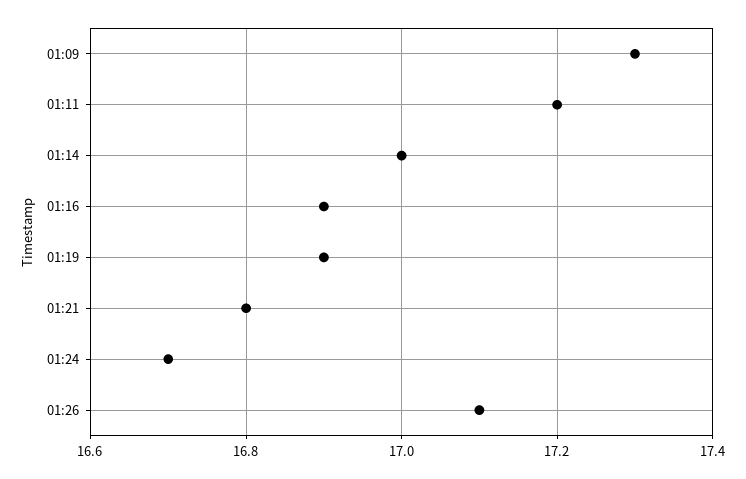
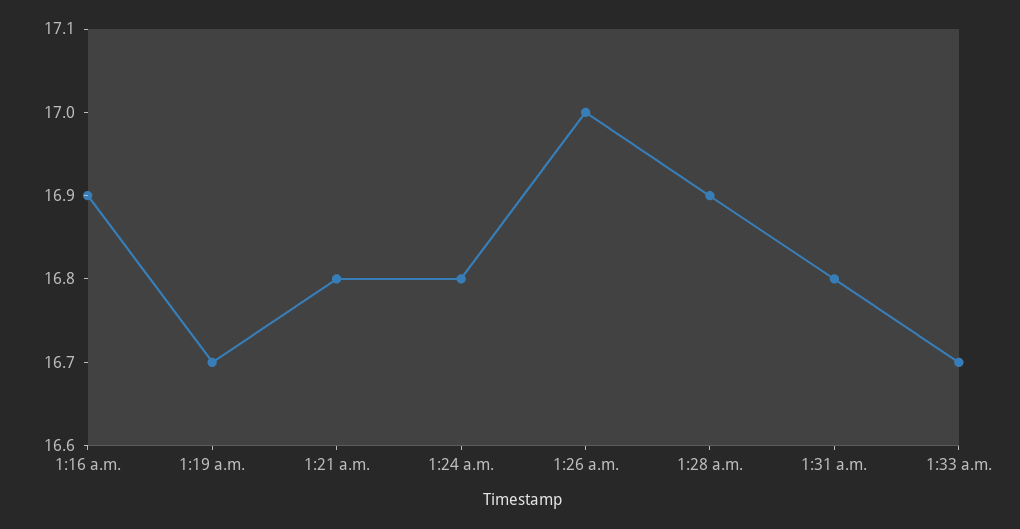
01:09: 17.3 -> none
01:11: 17.2 -> none
01:14: 17 -> none
01:19: 16.9 -> 16.7
01:24: 16.7 -> 16.8
01:26: 17.1 -> 17
1:28 a.m.: none -> 16.9
1:31 a.m.: none -> 16.8
1:33 a.m.: none -> 16.7

